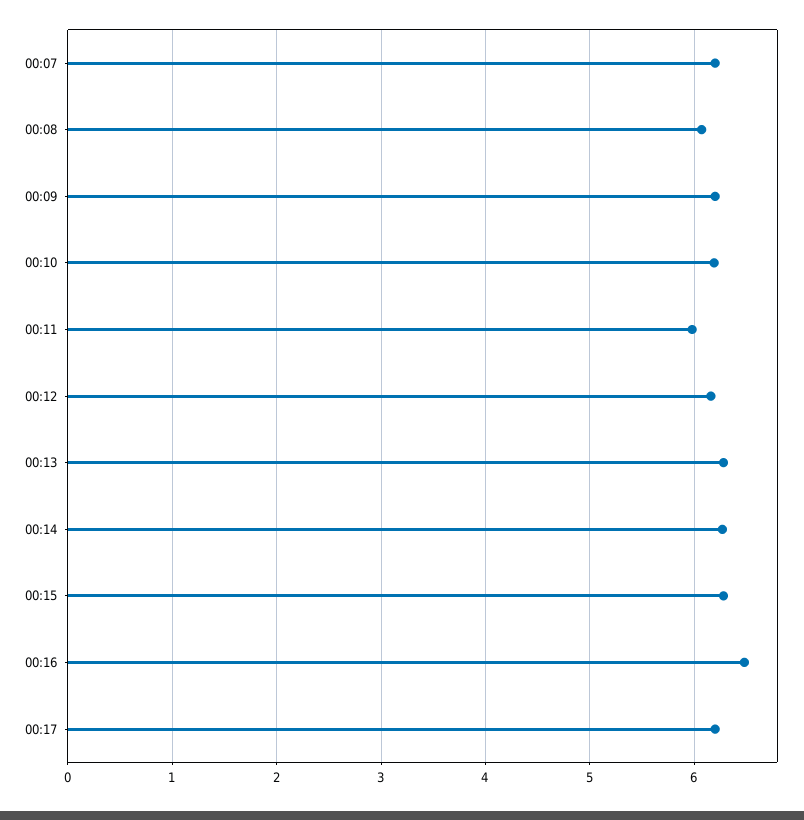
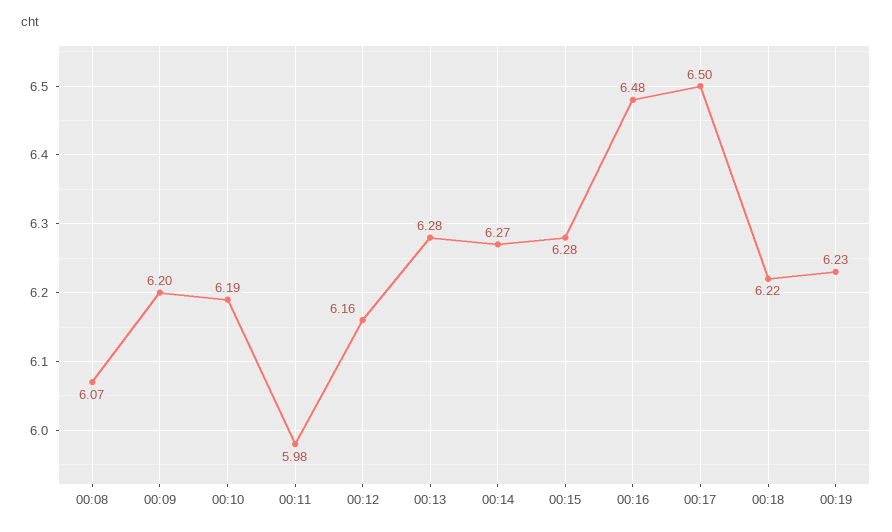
00:07: 6.2 -> none
00:17: 6.2 -> 6.5
00:18: none -> 6.22
00:19: none -> 6.23

